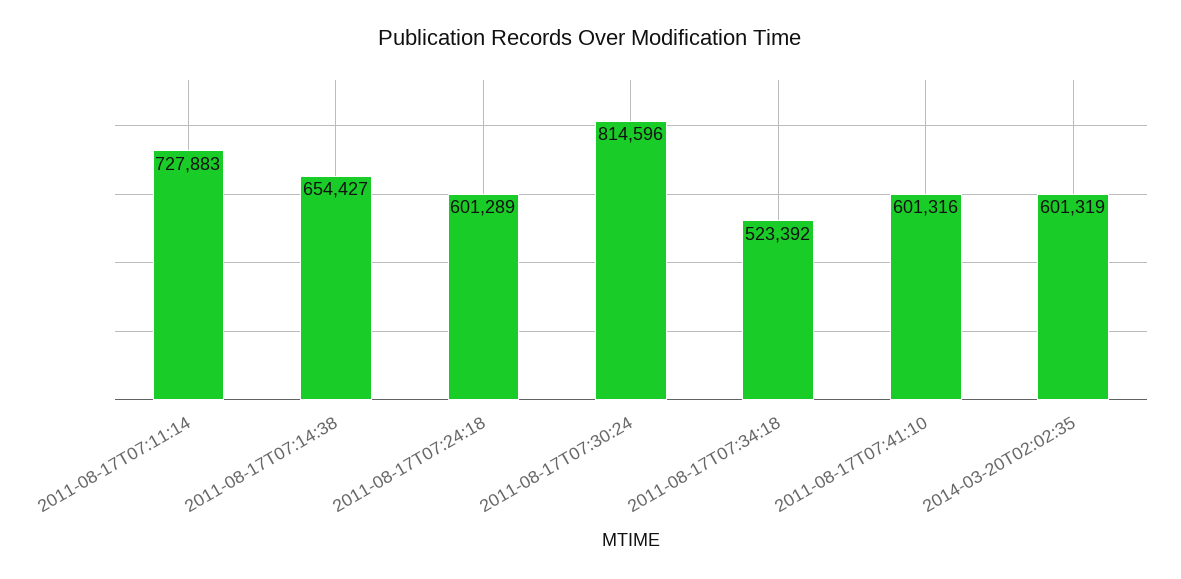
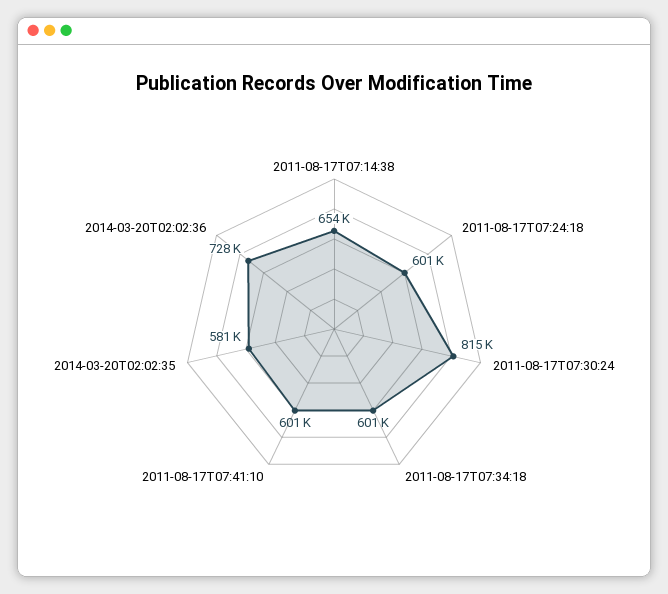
2011-08-17T07:11:14: 727883 -> none
2011-08-17T07:34:18: 523392 -> 601000
2014-03-20T02:02:35: 601319 -> 581000
2014-03-20T02:02:36: none -> 728000

